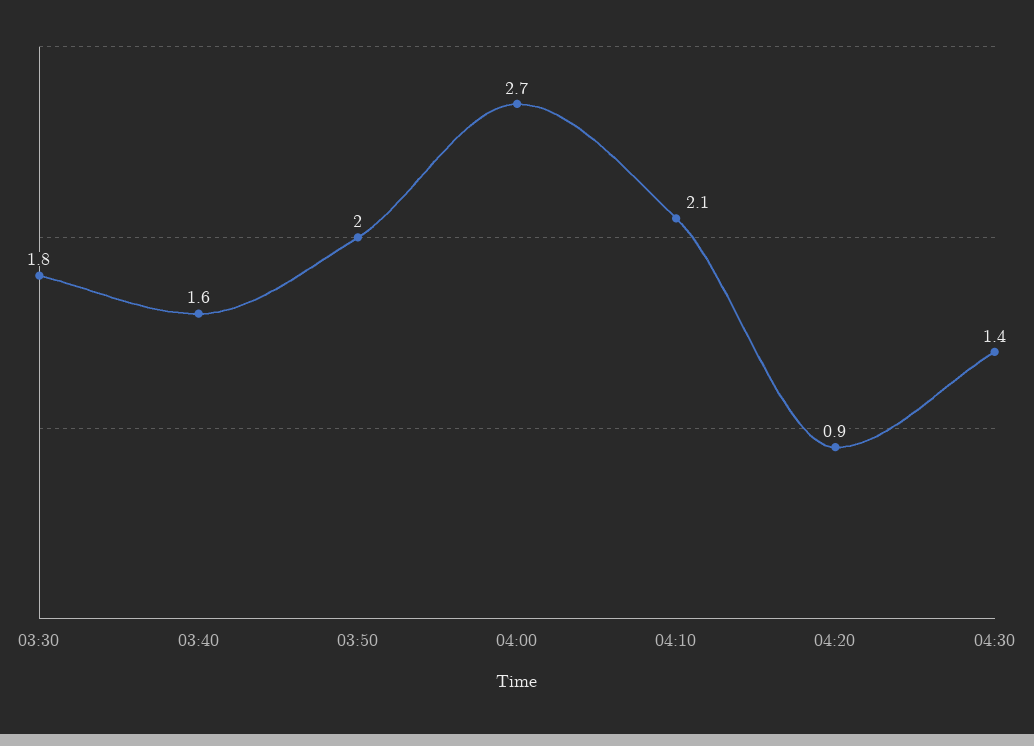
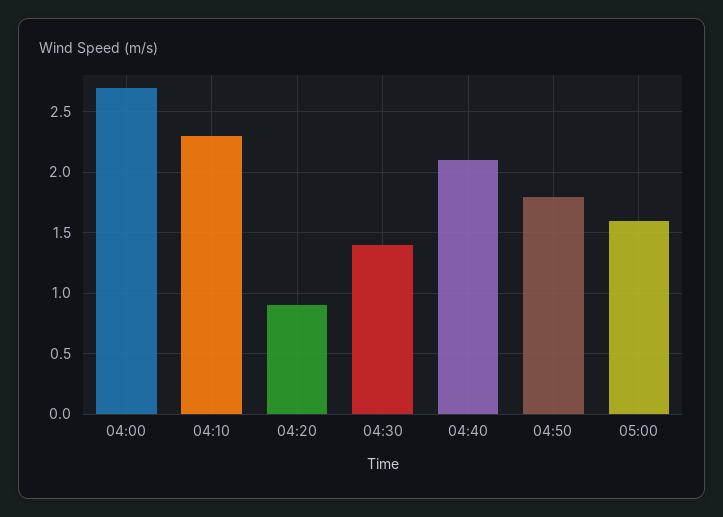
03:30: 1.8 -> none
03:40: 1.6 -> none
03:50: 2 -> none
04:10: 2.1 -> 2.3
04:40: none -> 2.1
04:50: none -> 1.8
05:00: none -> 1.6

